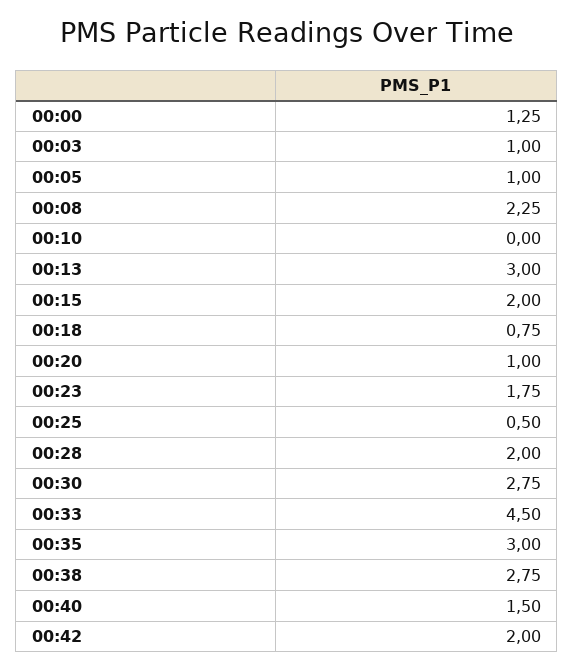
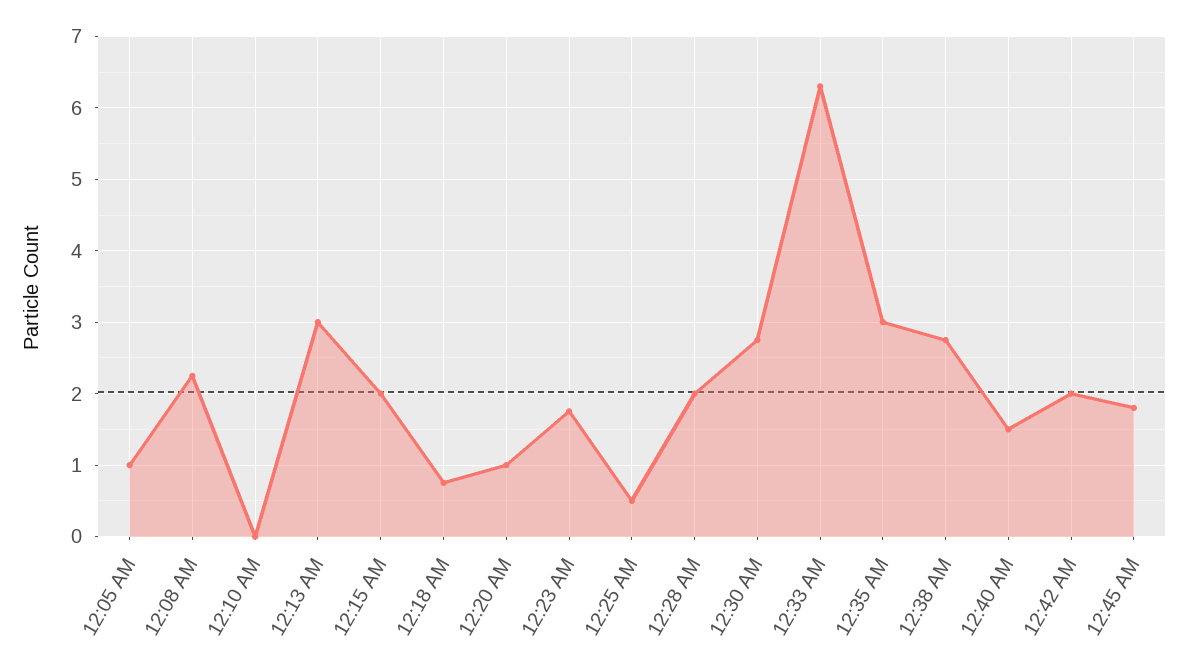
00:00: 1.25 -> none
00:03: 1 -> none
00:33: 4.5 -> 6.3
12:45 AM: none -> 1.8

